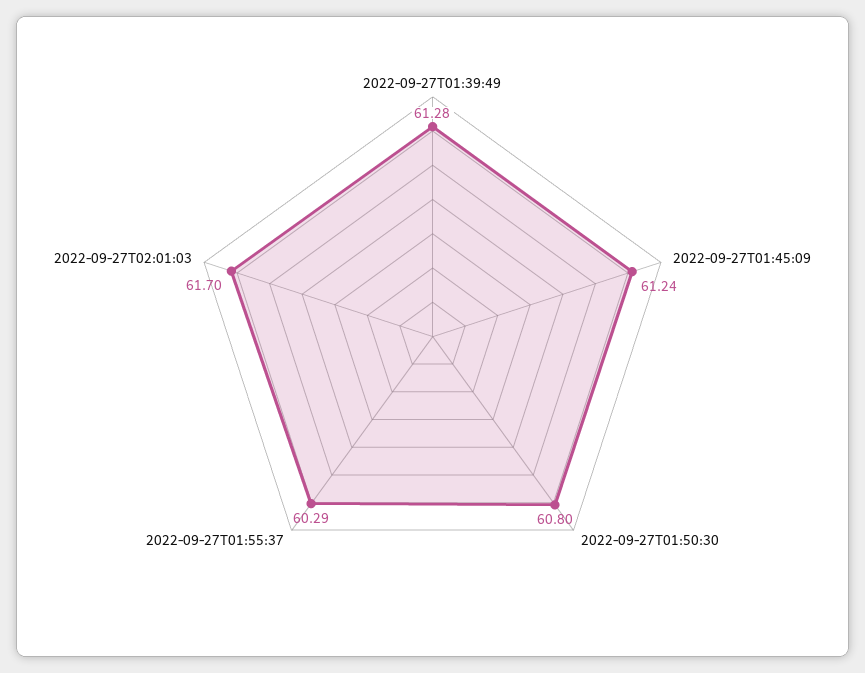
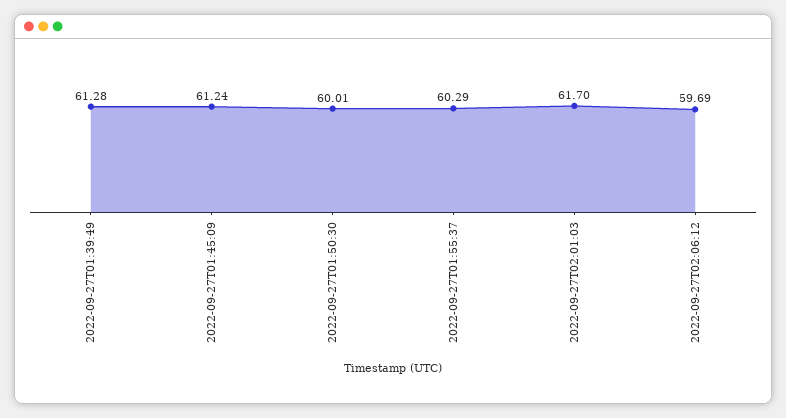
2022-09-27T01:50:30: 60.8 -> 60.01
2022-09-27T02:06:12: none -> 59.69

